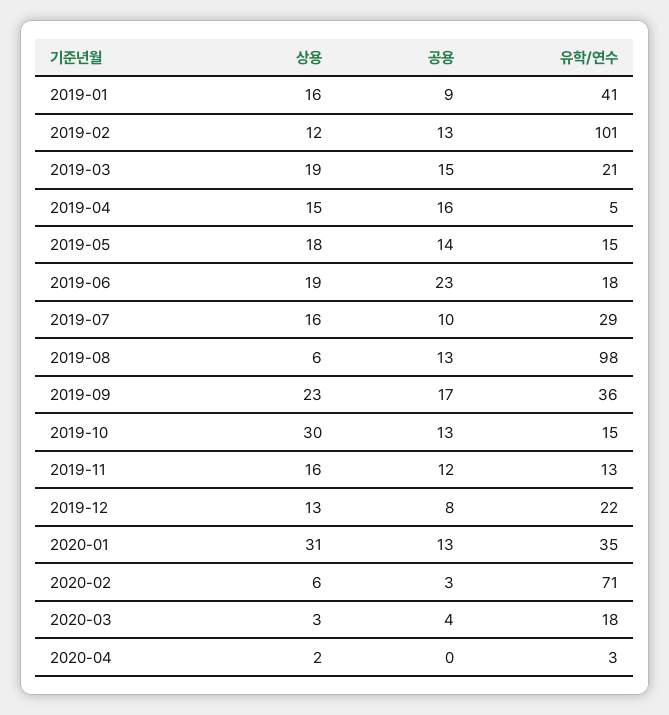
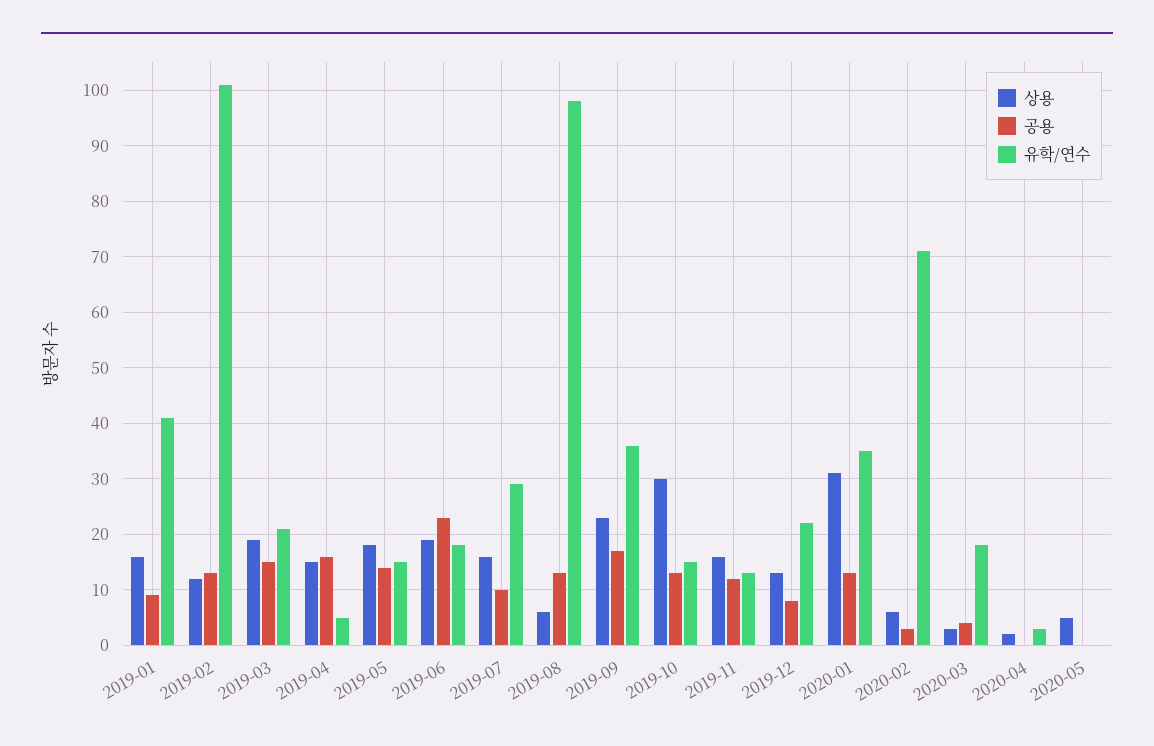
상용, 2020-05: none -> 5
공용, 2020-05: none -> 0
유학/연수, 2020-05: none -> 0

